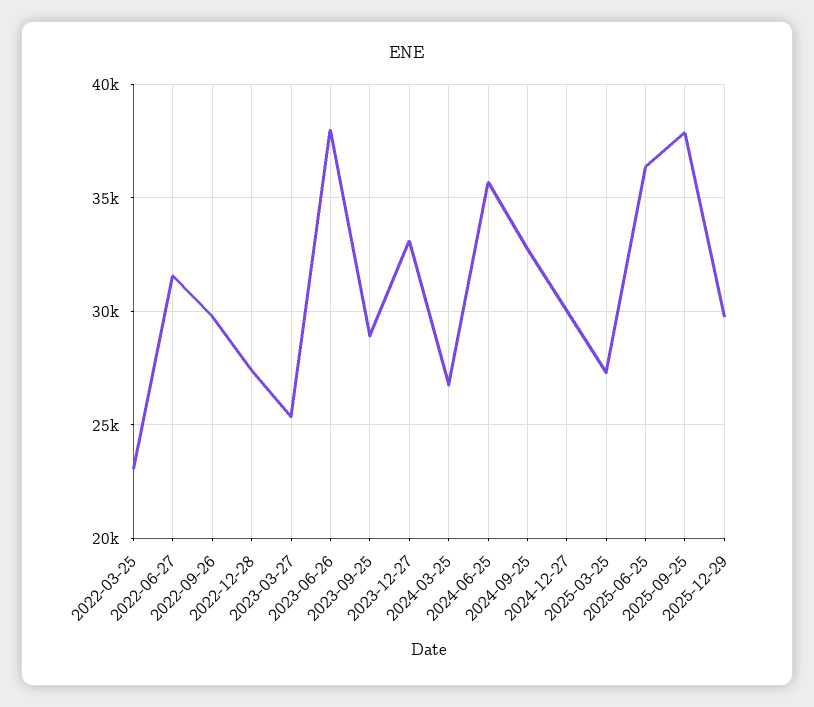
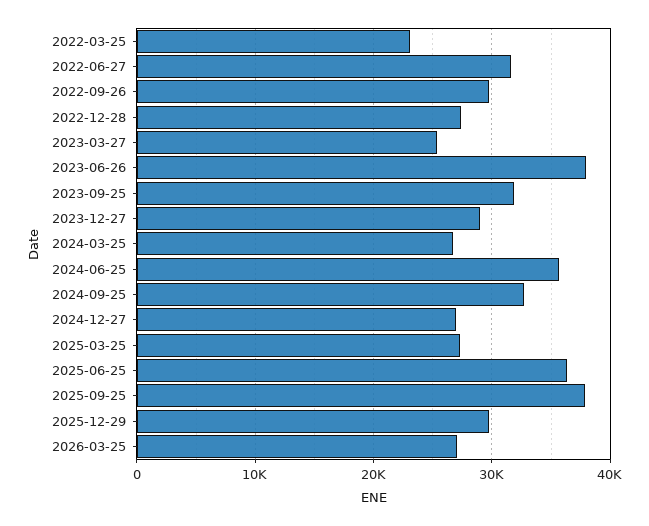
2023-09-25: 29000 -> 32000
2023-12-27: 33000 -> 29000
2024-12-27: 30000 -> 27000
2026-03-25: none -> 27000

